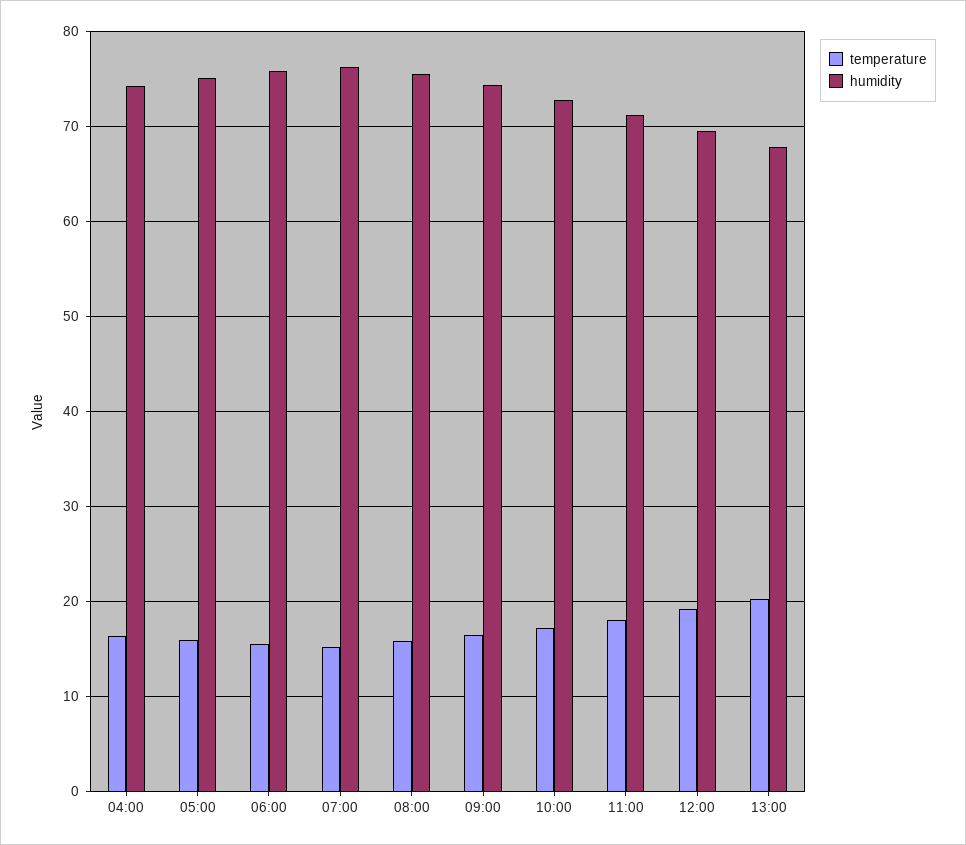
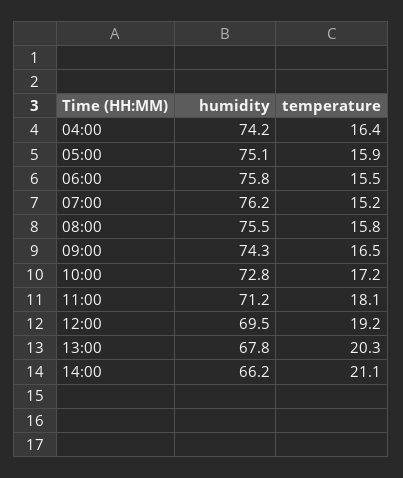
humidity, 14:00: none -> 66.2
temperature, 14:00: none -> 21.1

